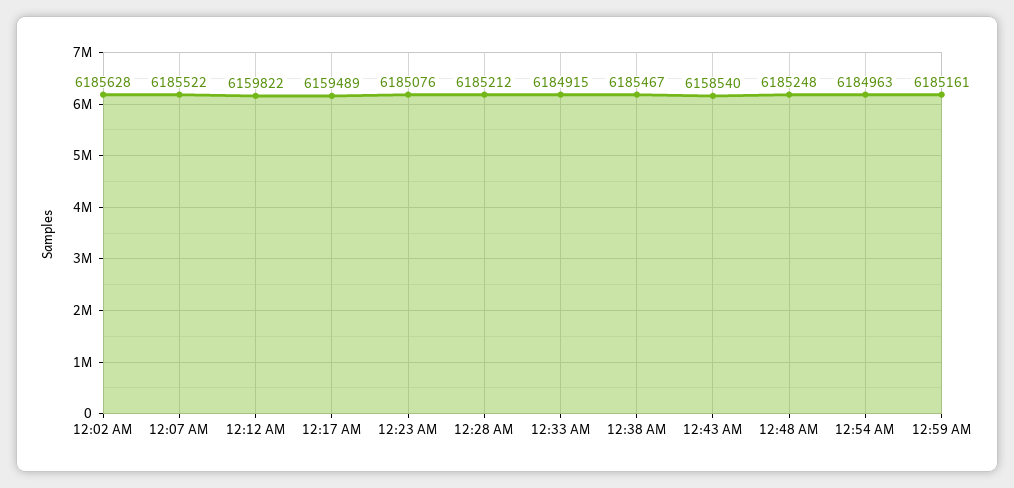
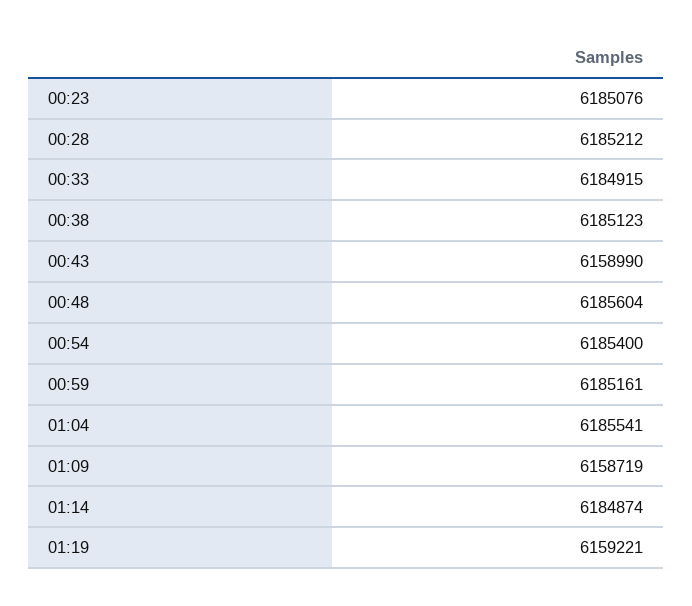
12:02 AM: 6185628 -> none
12:07 AM: 6185522 -> none
12:12 AM: 6159822 -> none
12:17 AM: 6159489 -> none
12:38 AM: 6185467 -> 6185123
12:43 AM: 6158540 -> 6158990
12:48 AM: 6185248 -> 6185604
12:54 AM: 6184963 -> 6185400
01:04: none -> 6185541
01:09: none -> 6158719
01:14: none -> 6184874
01:19: none -> 6159221

